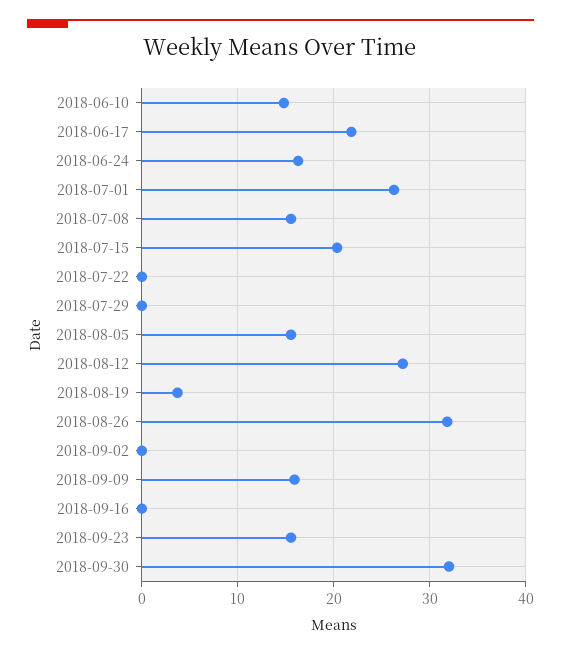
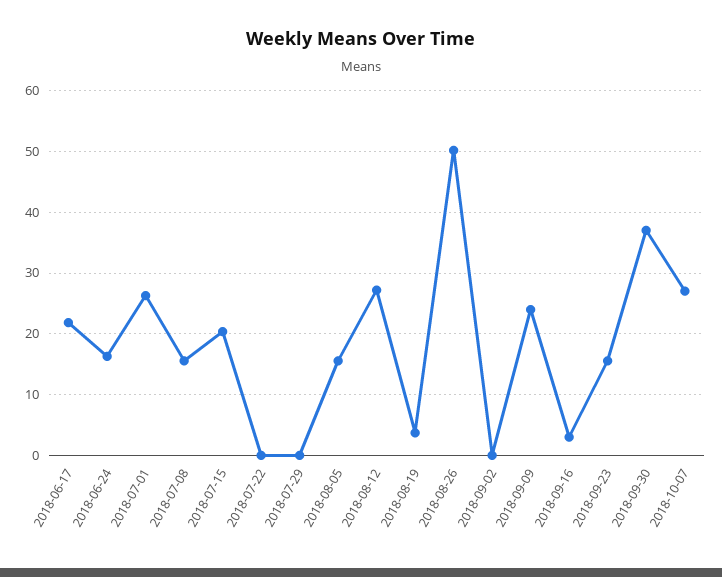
2018-06-10: 15 -> none
2018-08-26: 32 -> 50
2018-09-09: 16 -> 24
2018-09-16: 0 -> 3
2018-09-30: 32 -> 37
2018-10-07: none -> 27

